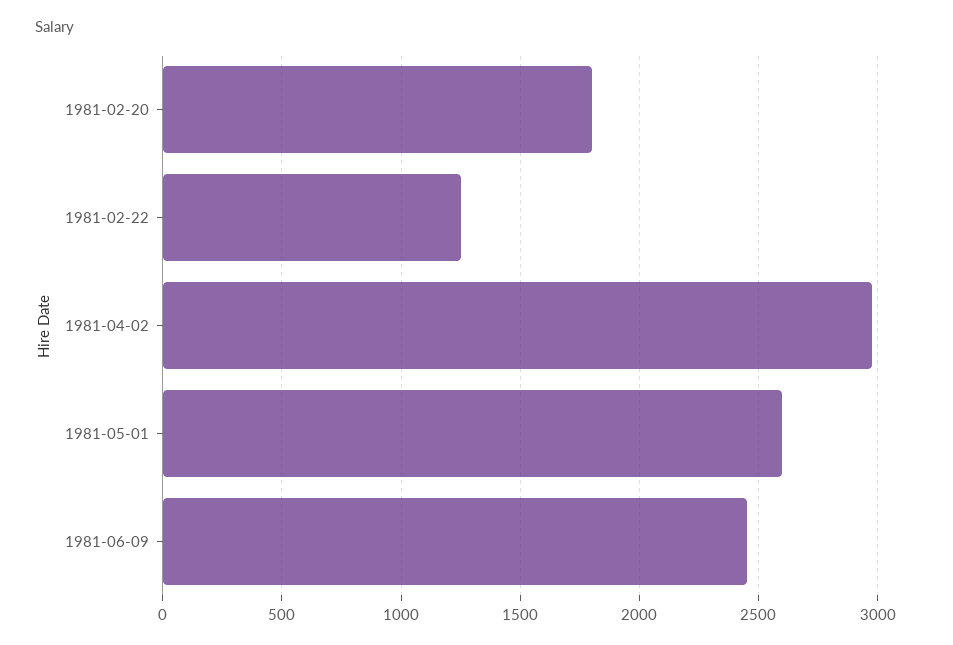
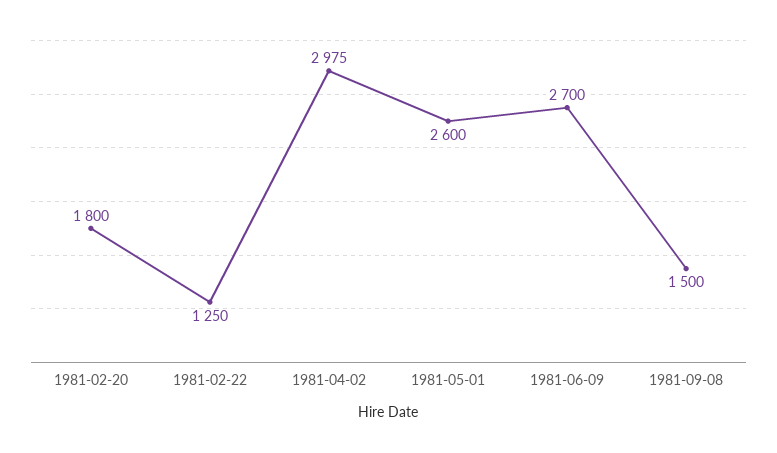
1981-06-09: 2450 -> 2700
1981-09-08: none -> 1500

